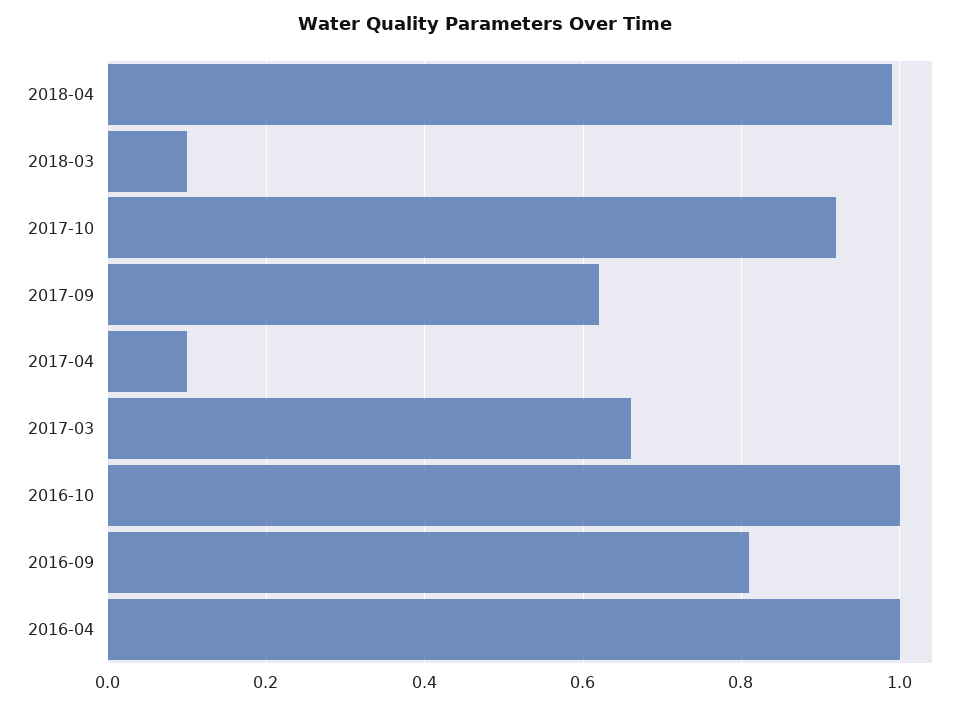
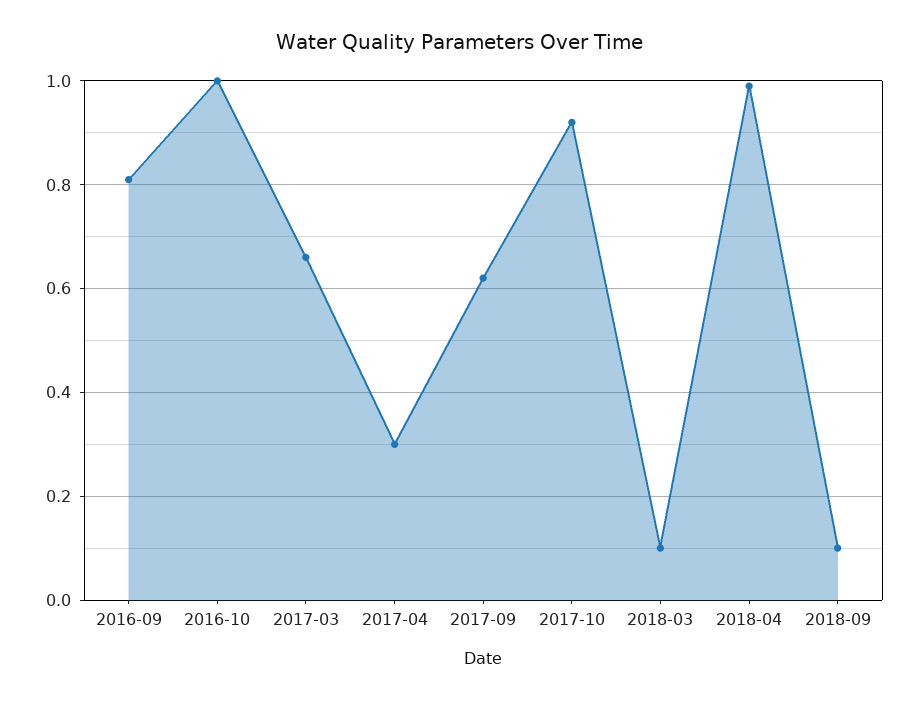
2017-04: 0.1 -> 0.3
2016-04: 1 -> none
2018-09: none -> 0.1

